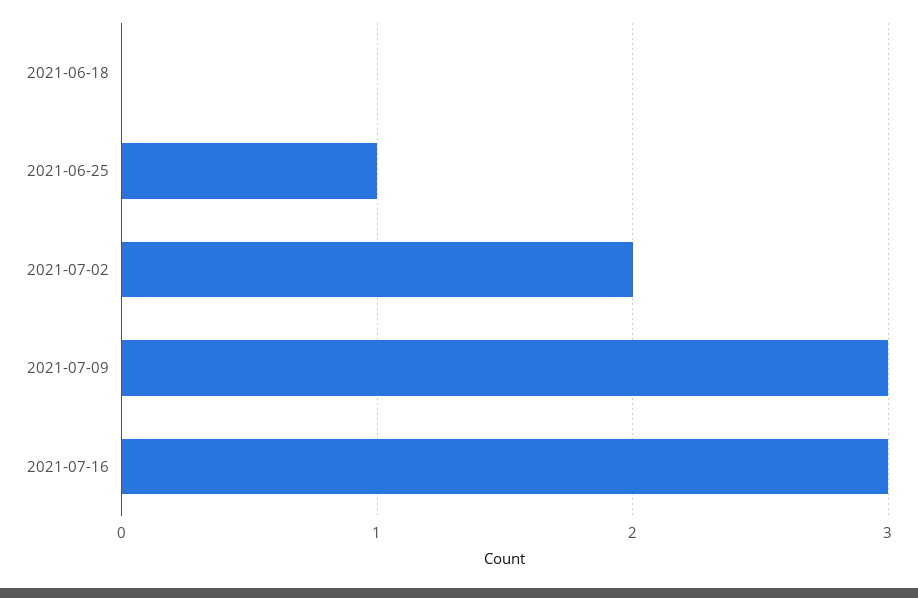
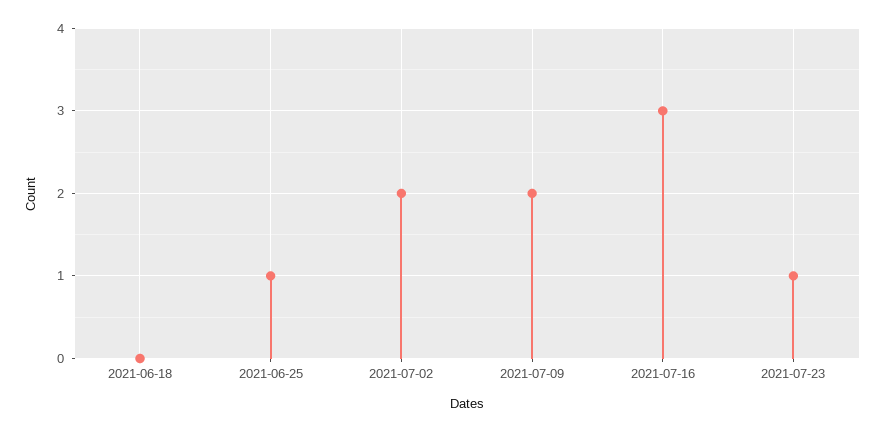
2021-07-09: 3 -> 2
2021-07-23: none -> 1

